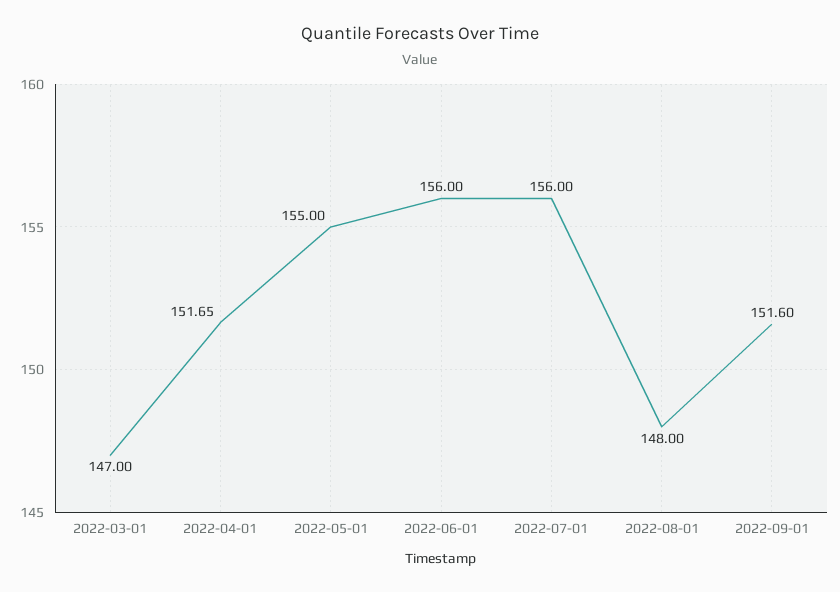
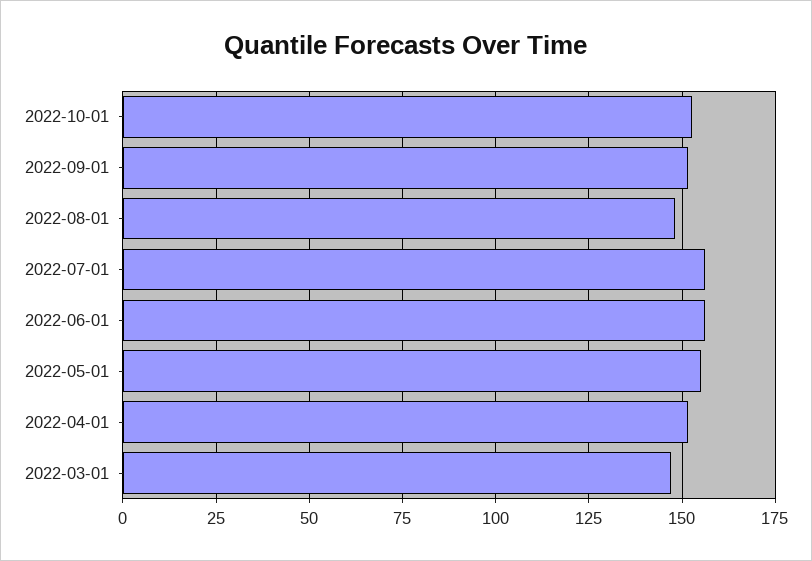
2022-10-01: none -> 152.5

